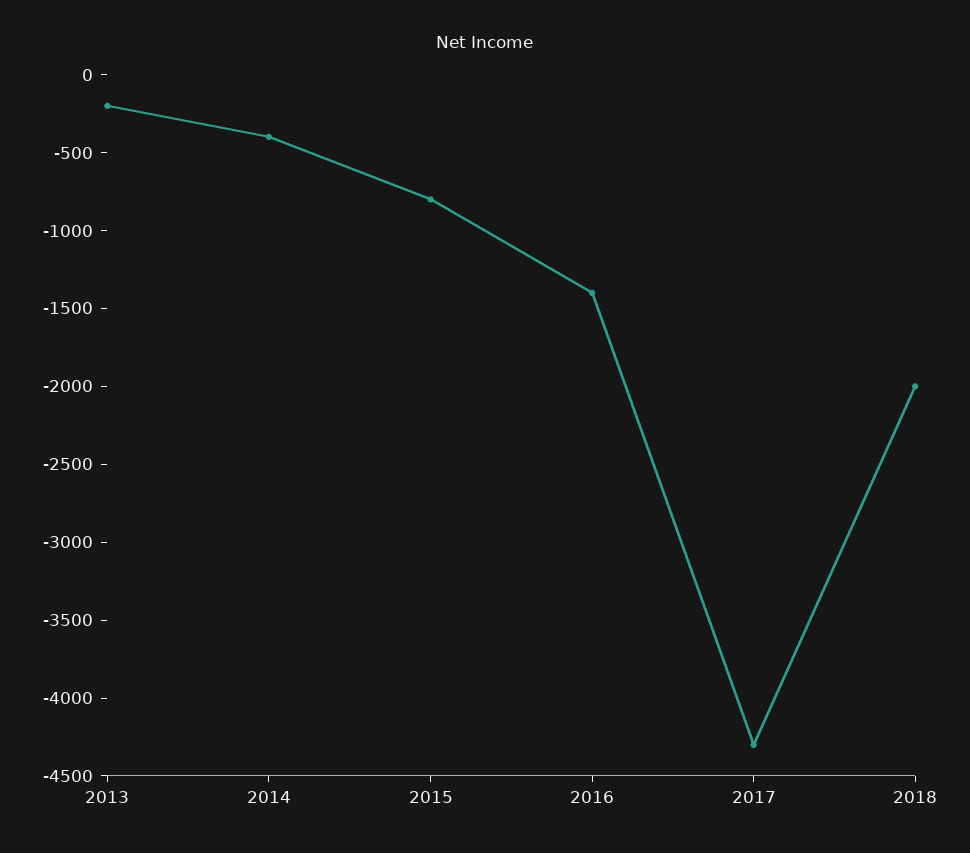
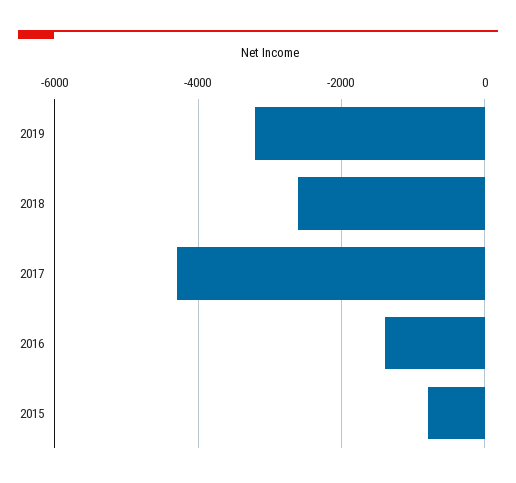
2013: -200 -> none
2014: -400 -> none
2018: -2000 -> -2600
2019: none -> -3200

